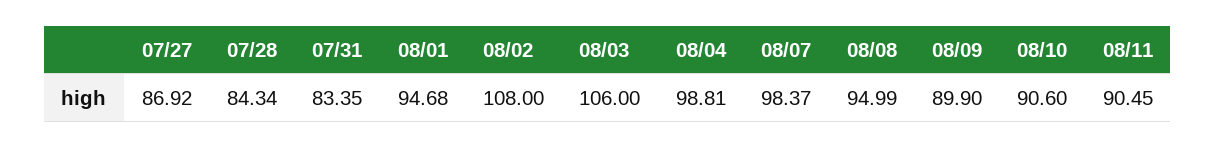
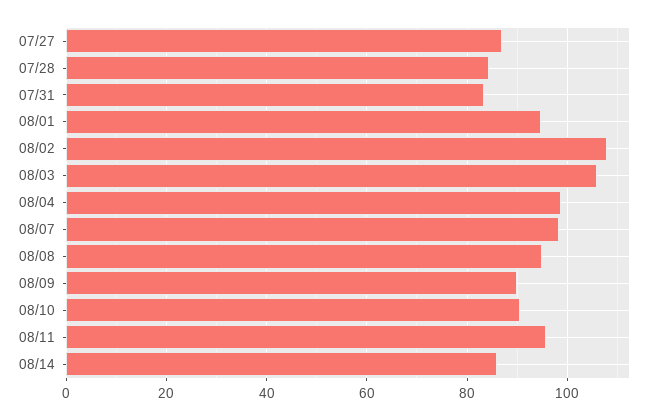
08/11: 90.45 -> 96
08/14: none -> 86

